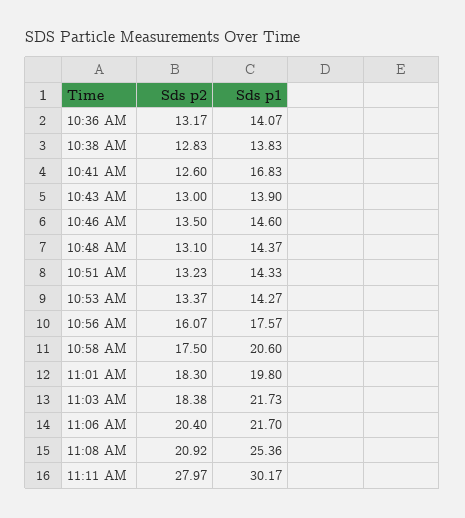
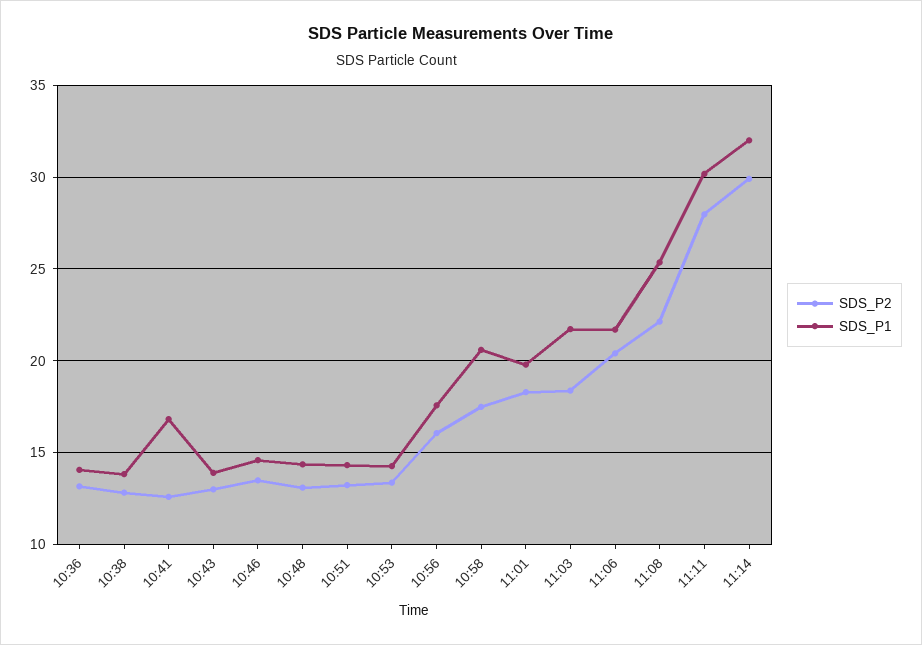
Sds p2, 11:08 AM: 20.92 -> 22
Sds p2, 11:14: none -> 30
Sds p1, 11:14: none -> 32

